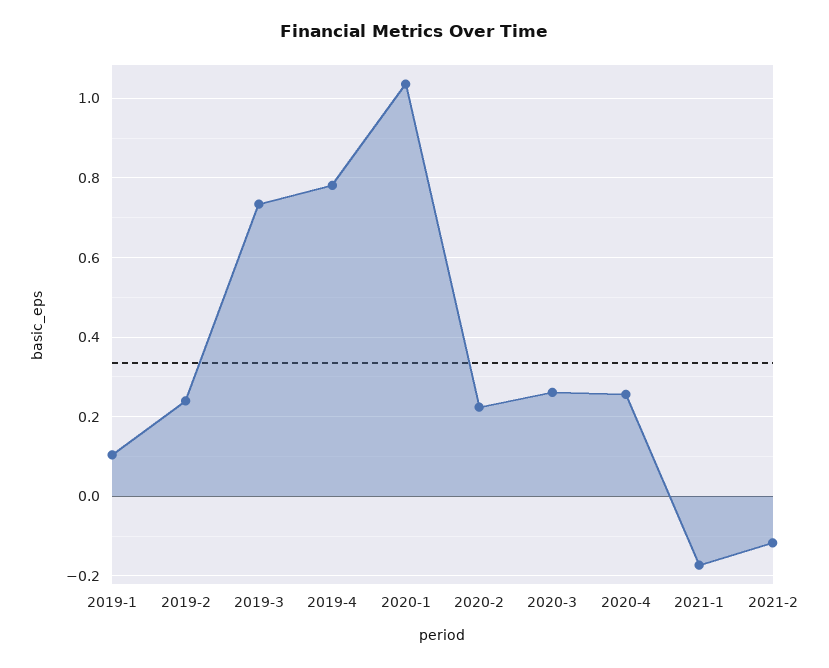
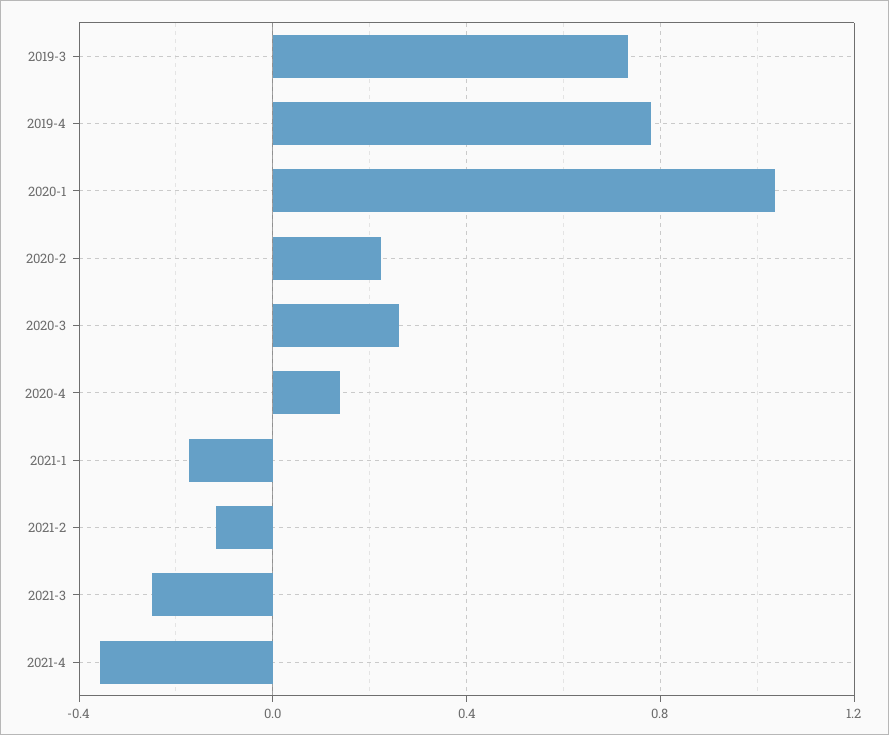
2019-1: 0.1 -> none
2019-2: 0.24 -> none
2020-4: 0.26 -> 0.15
2021-3: none -> -0.25
2021-4: none -> -0.35

